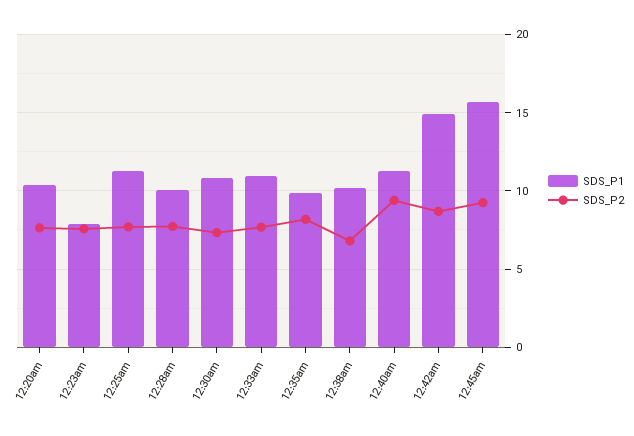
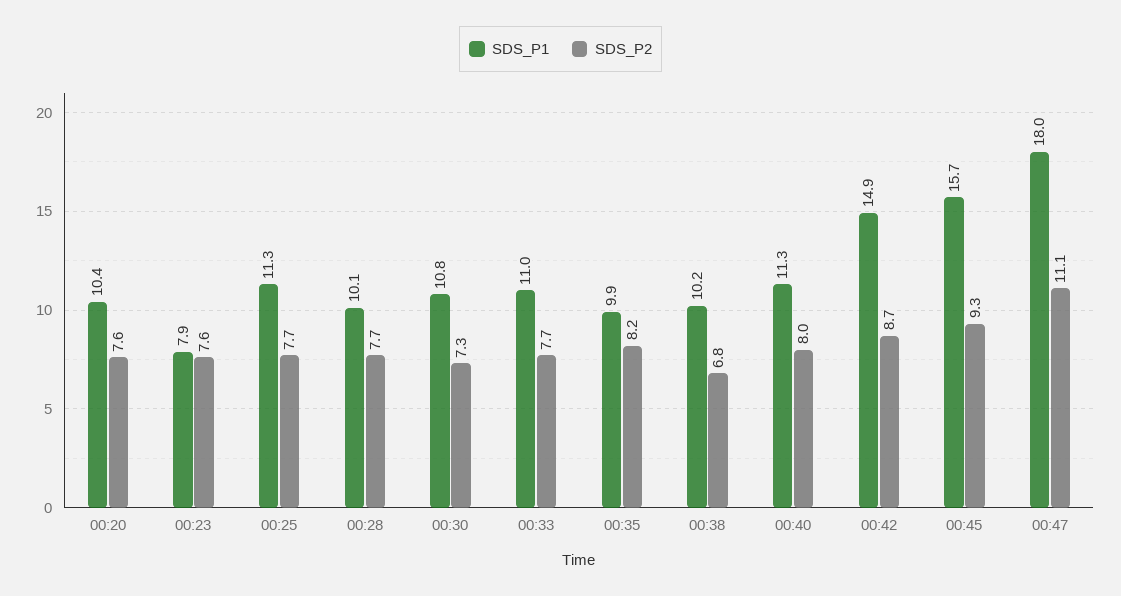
SDS_P2, 12:40am: 9.5 -> 8
SDS_P1, 00:47: none -> 18
SDS_P2, 00:47: none -> 11.1

